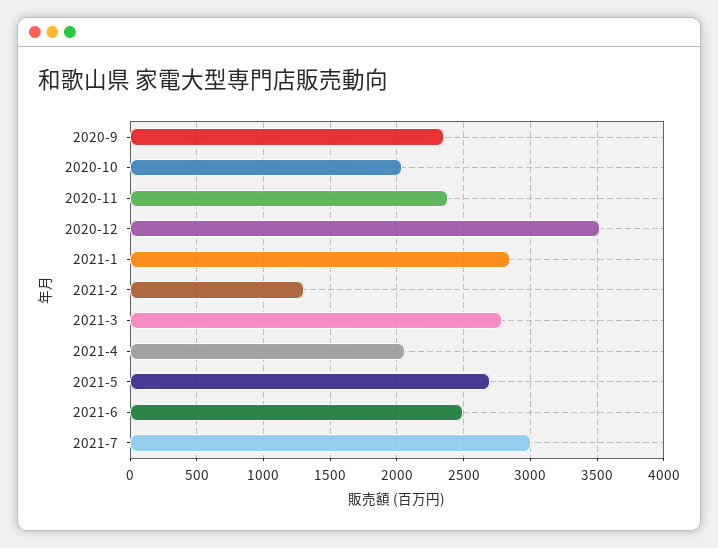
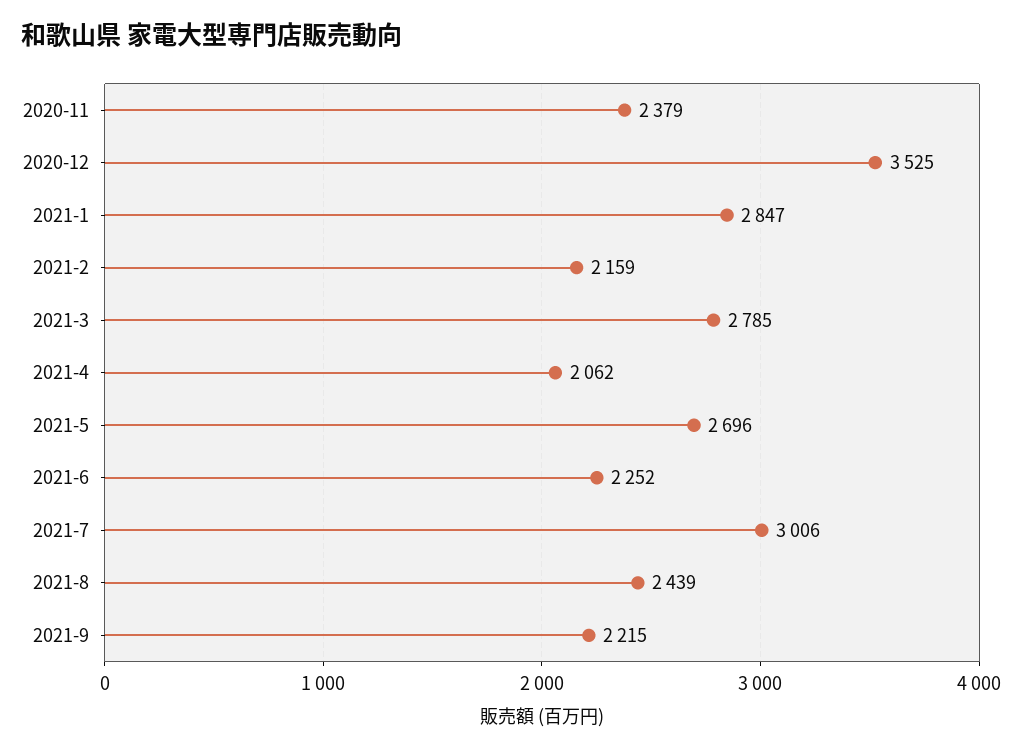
2020-9: 2350 -> none
2020-10: 2050 -> none
2021-2: 1300 -> 2159
2021-6: 2500 -> 2252
2021-8: none -> 2439
2021-9: none -> 2215

